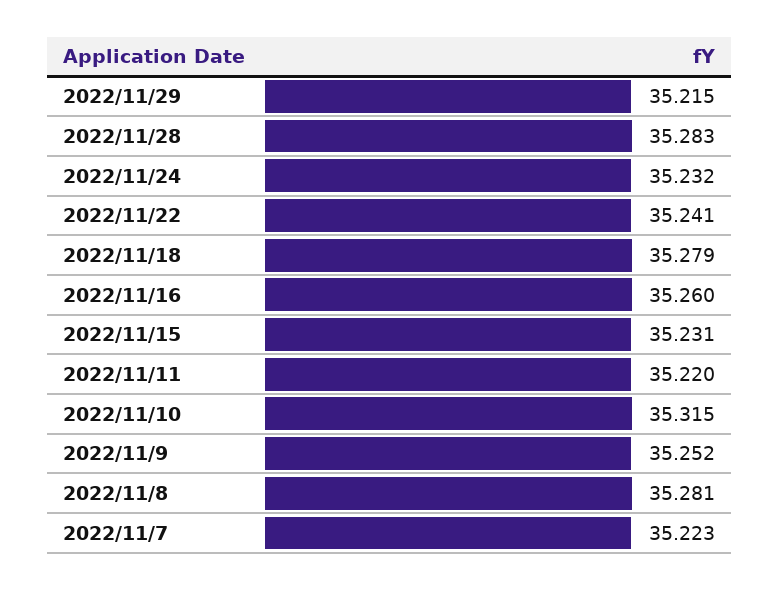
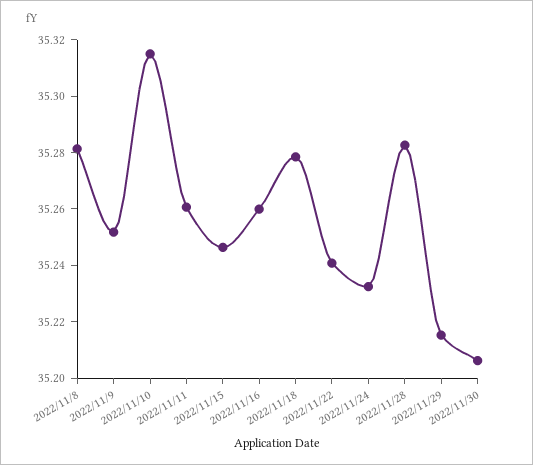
2022/11/15: 35.231 -> 35.245
2022/11/11: 35.22 -> 35.26
2022/11/7: 35.223 -> none
2022/11/30: none -> 35.205

